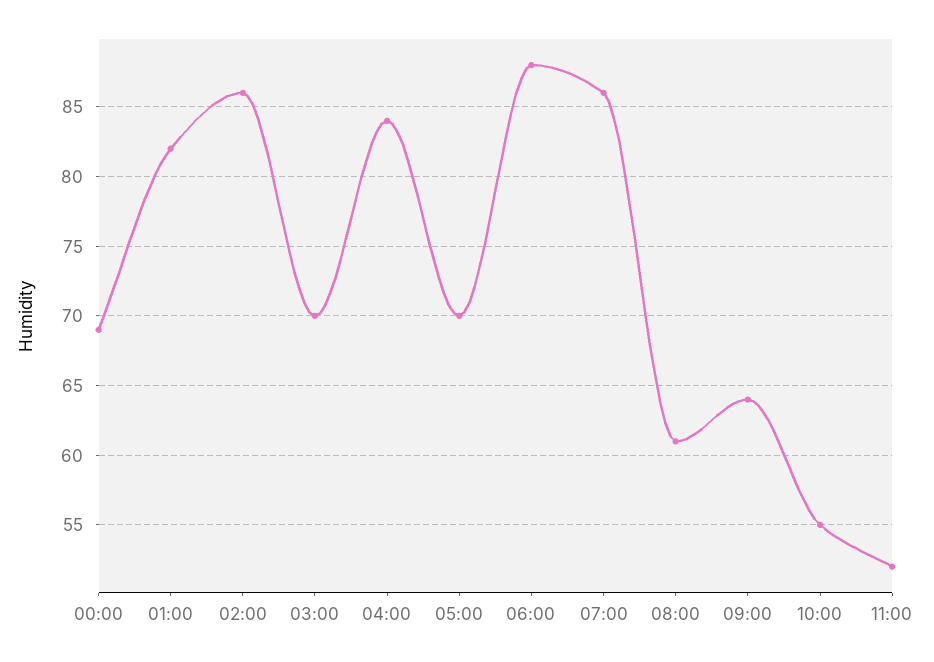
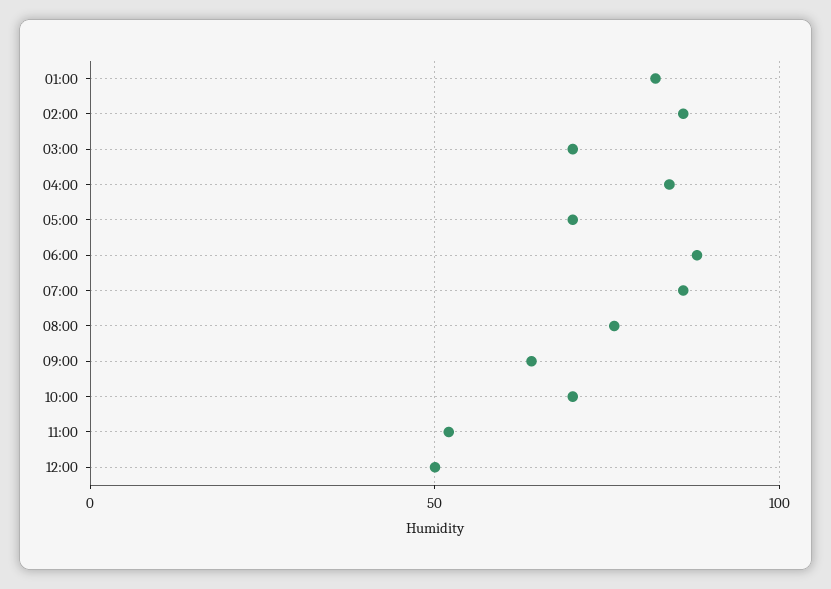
00:00: 69 -> none
08:00: 61 -> 75
10:00: 55 -> 70
12:00: none -> 50

